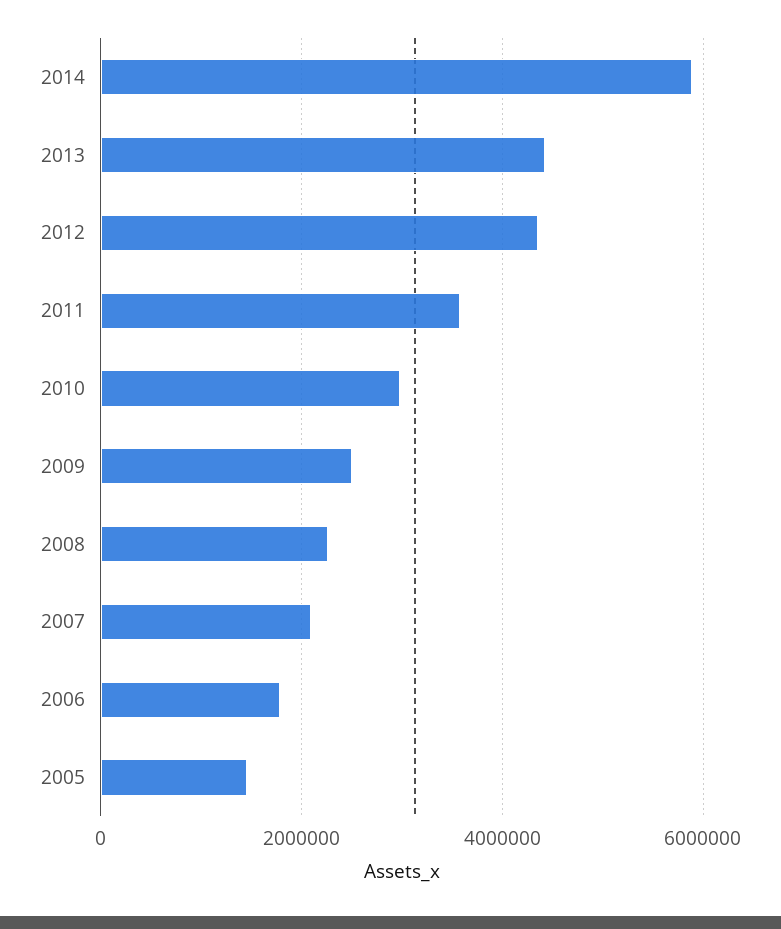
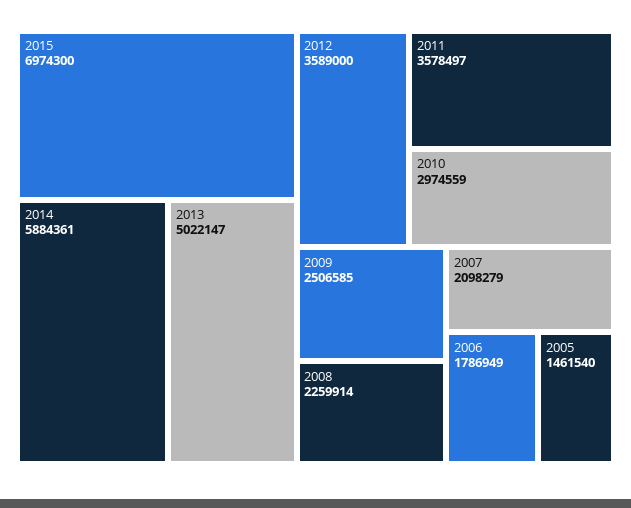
2013: 4400000 -> 5022147
2012: 4400000 -> 3589000
2015: none -> 6974300

